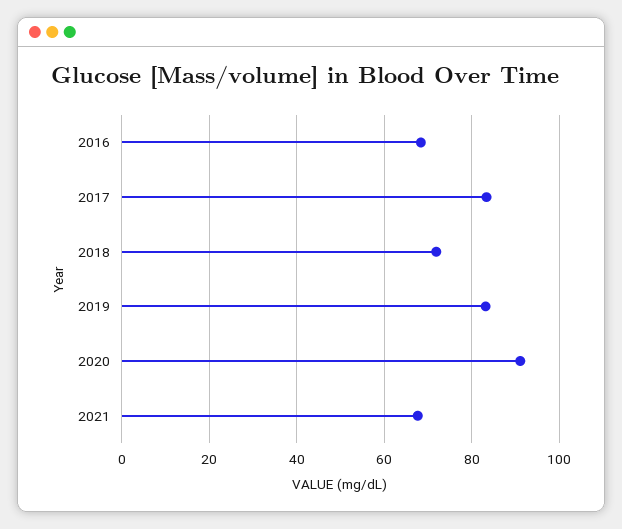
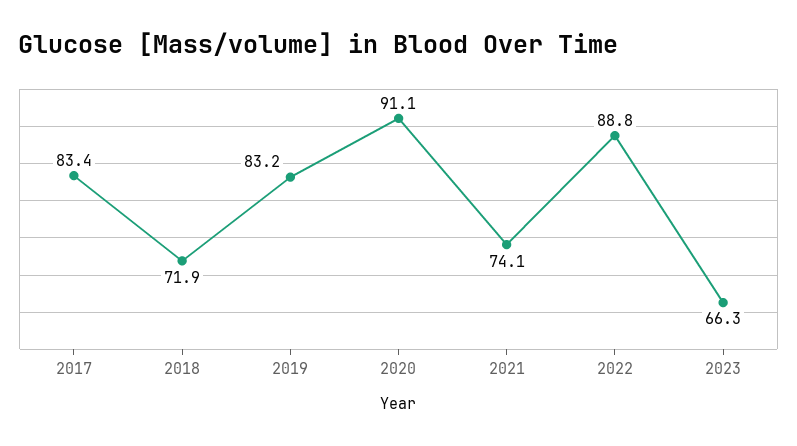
2016: 68 -> none
2021: 68 -> 74.1
2022: none -> 88.8
2023: none -> 66.3

